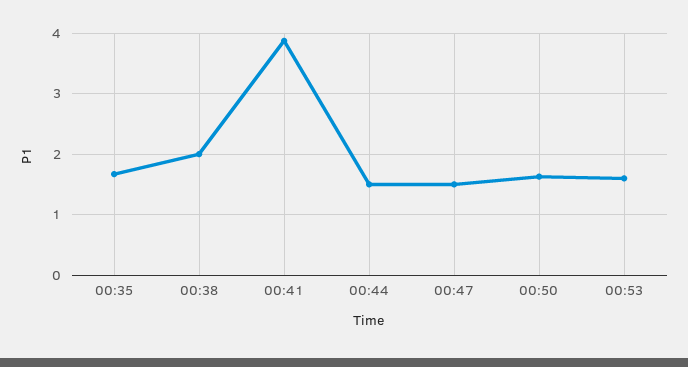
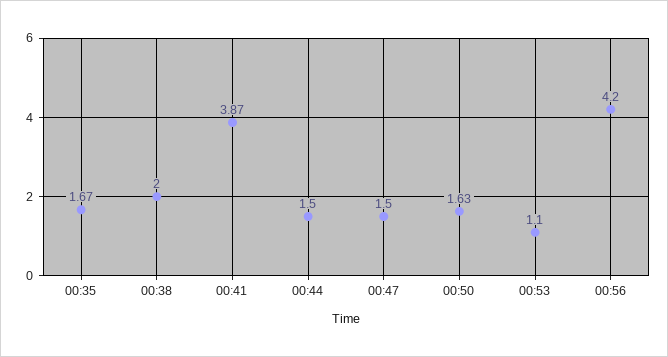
00:53: 1.6 -> 1.1
00:56: none -> 4.2

